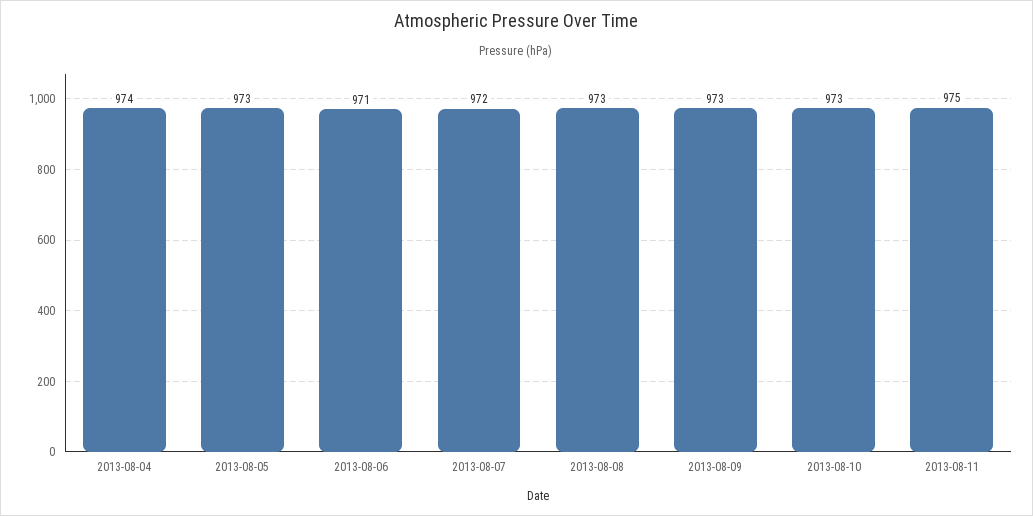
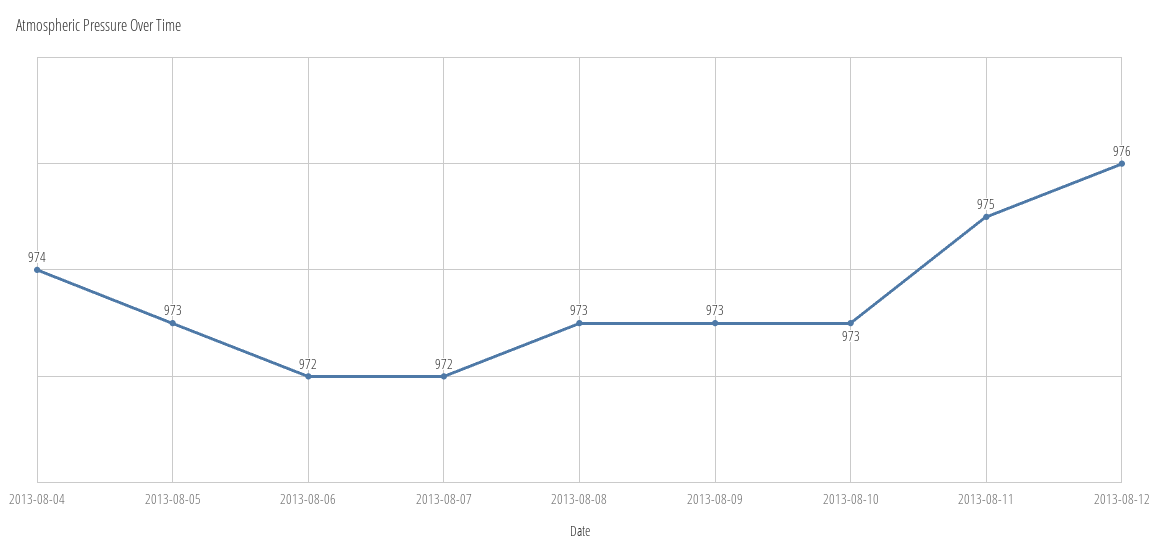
2013-08-06: 971 -> 972
2013-08-12: none -> 976

